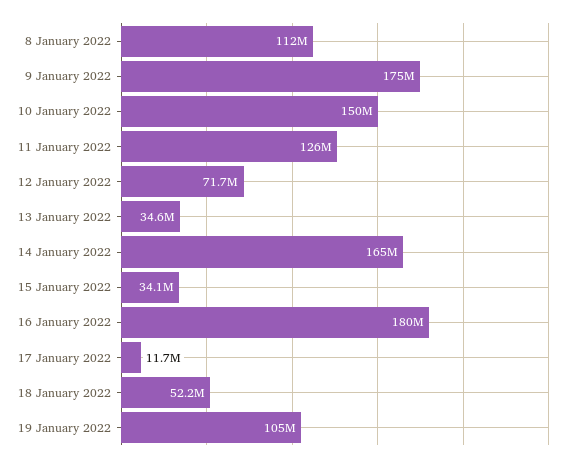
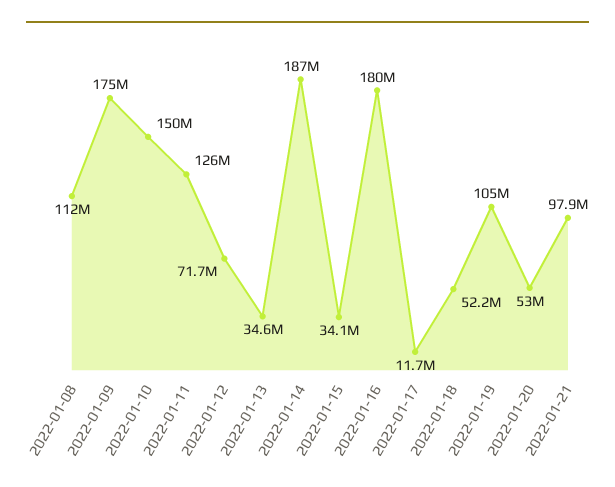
14 January 2022: 165000000 -> 187000000
2022-01-20: none -> 53000000
2022-01-21: none -> 97900000

